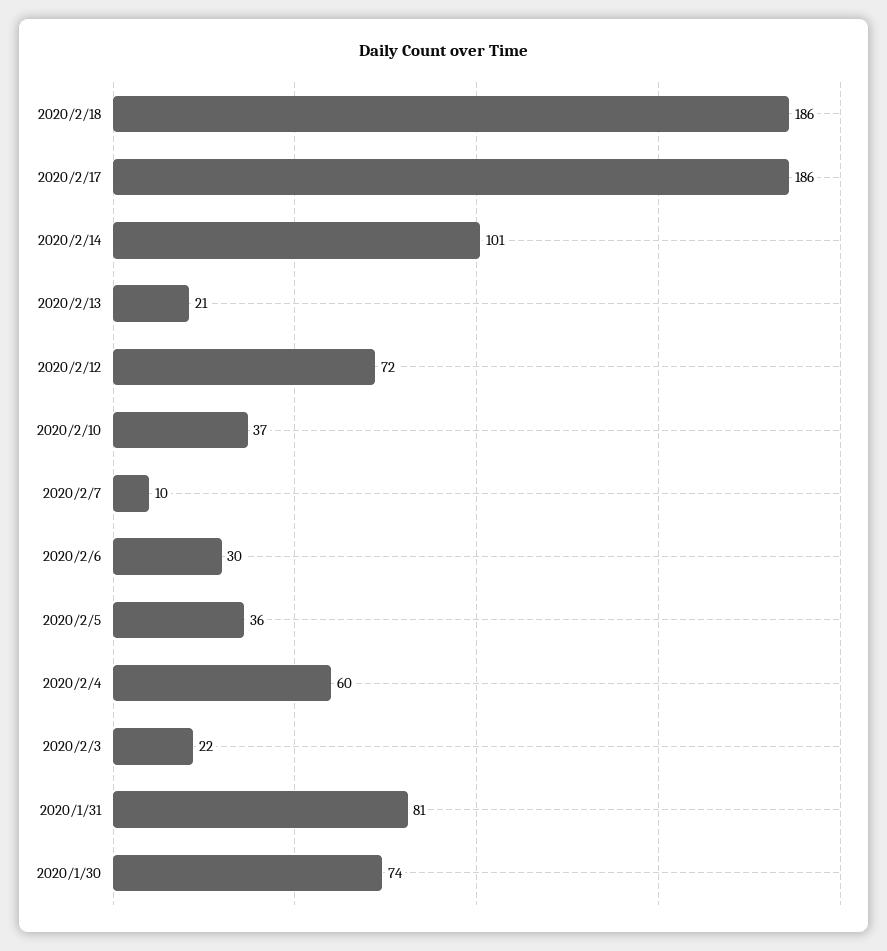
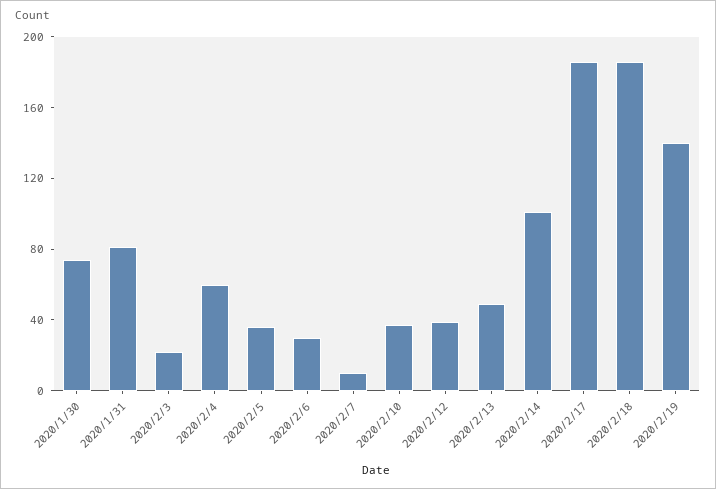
2020/2/13: 21 -> 50
2020/2/12: 72 -> 40
2020/2/19: none -> 140

